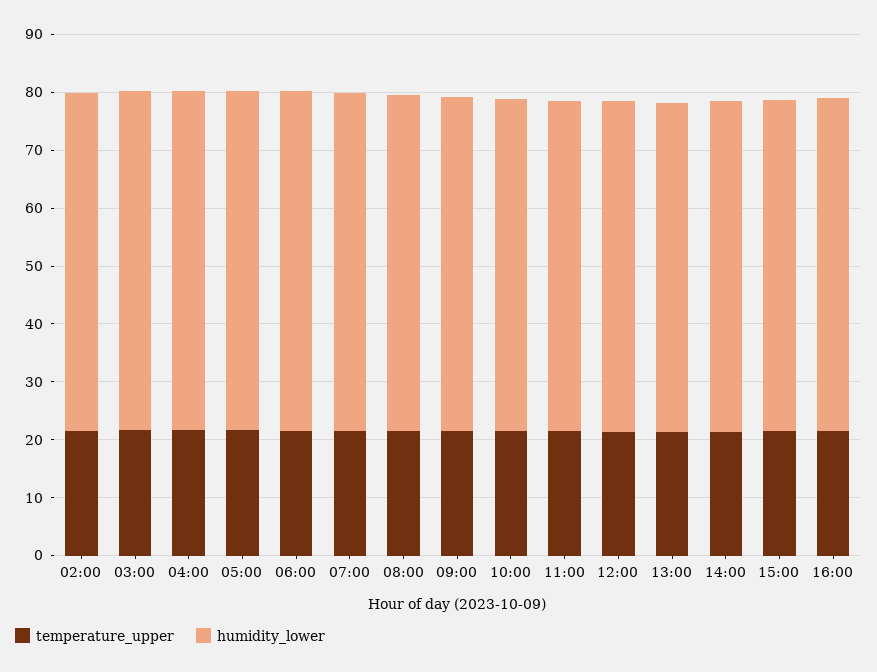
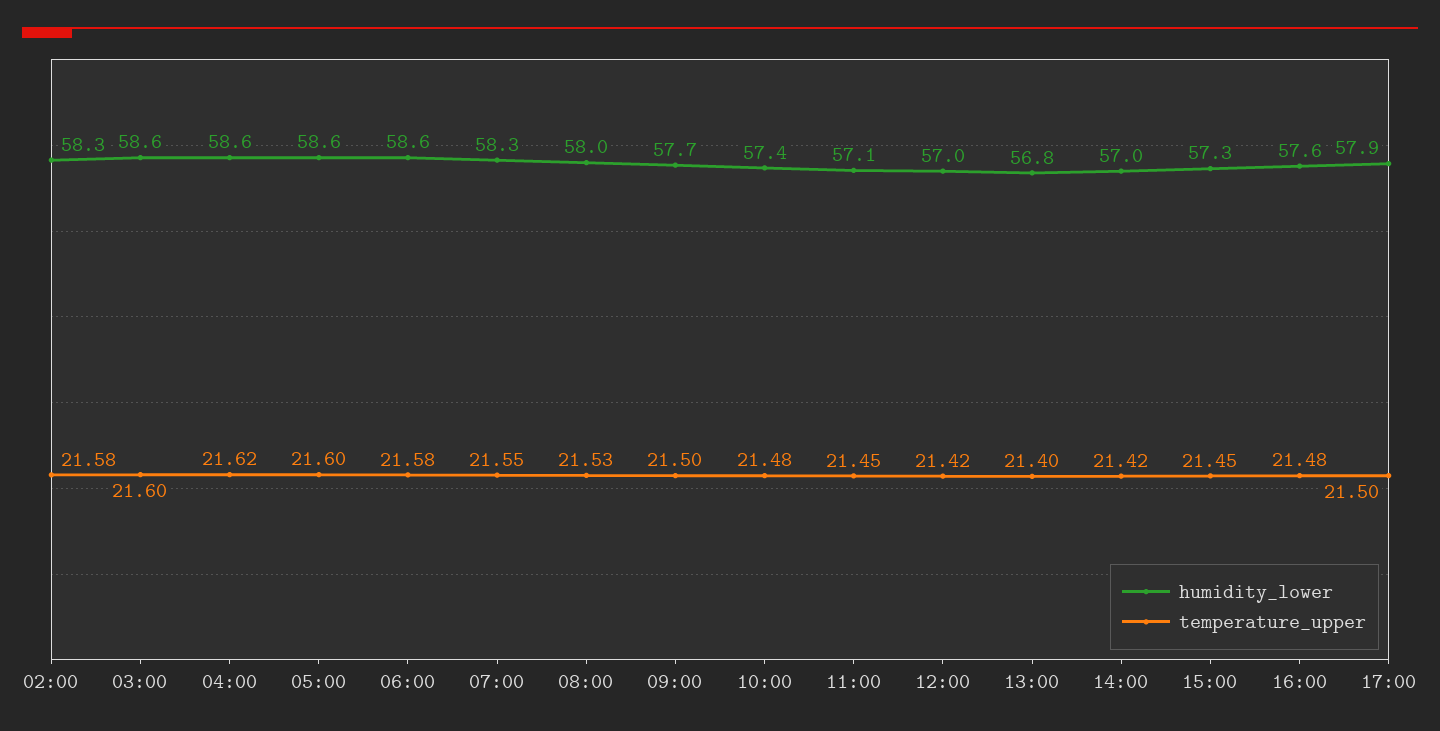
humidity_lower, 17:00: none -> 57.9
temperature_upper, 17:00: none -> 21.5

